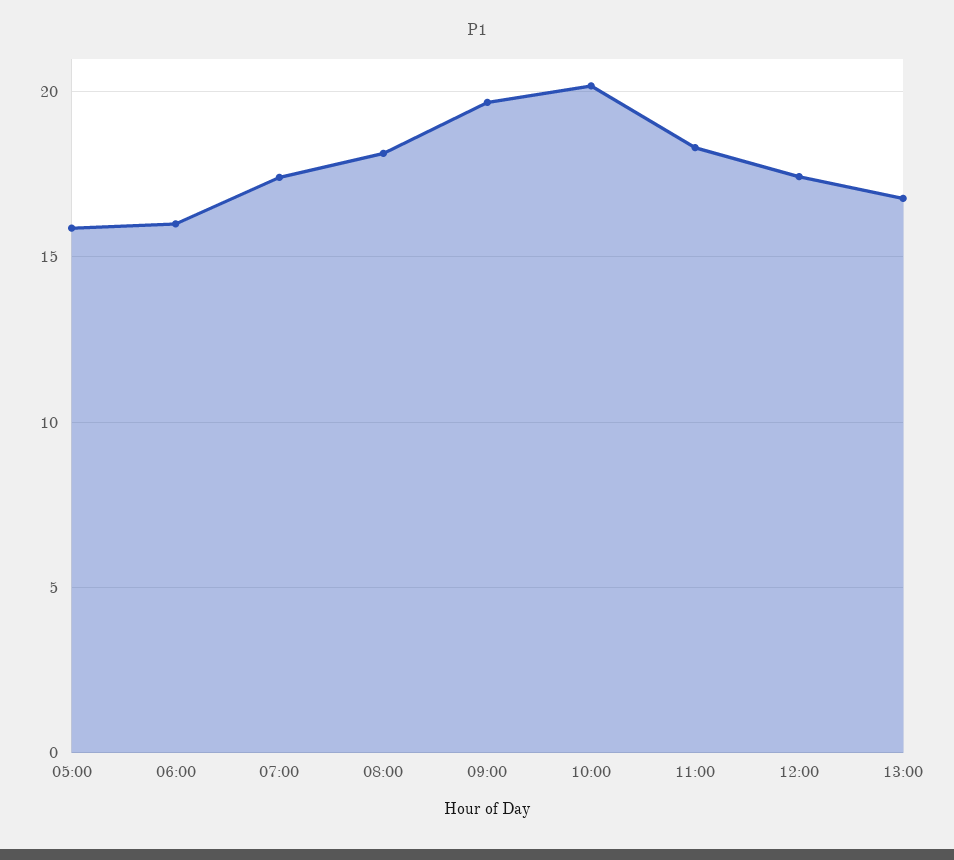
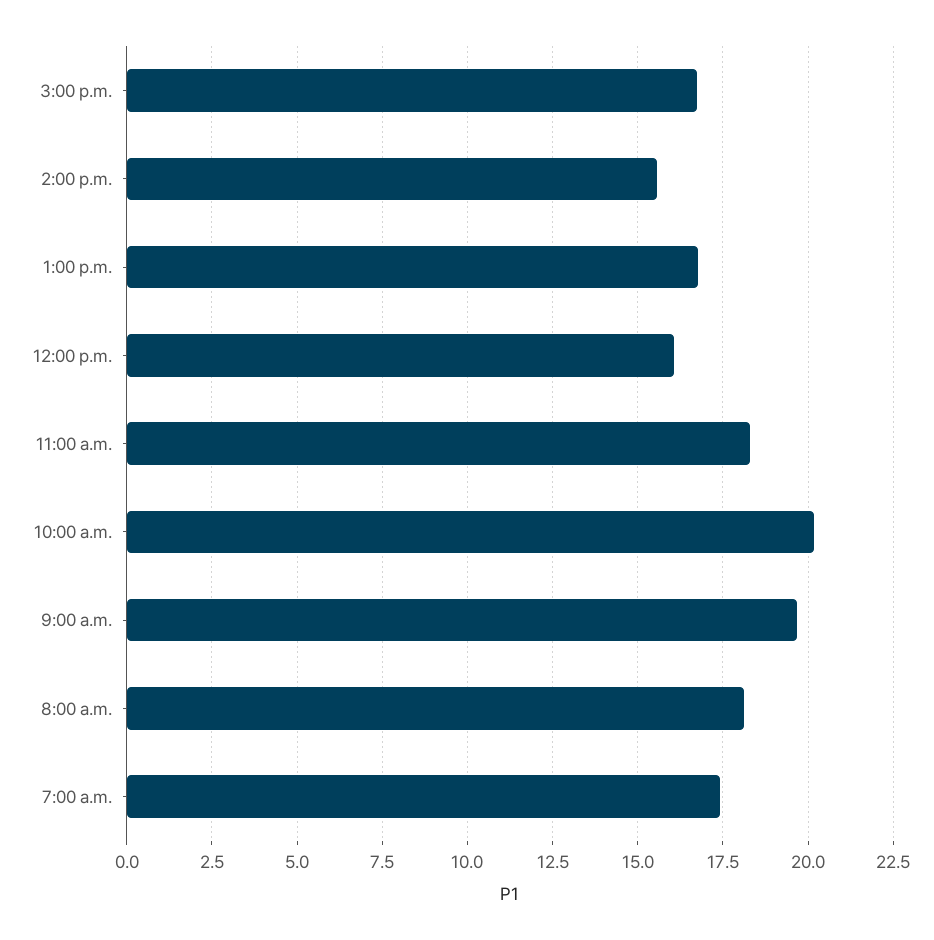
05:00: 16 -> none
06:00: 16 -> none
12:00: 17.5 -> 16
3:00 p.m.: none -> 16.75
2:00 p.m.: none -> 15.5

